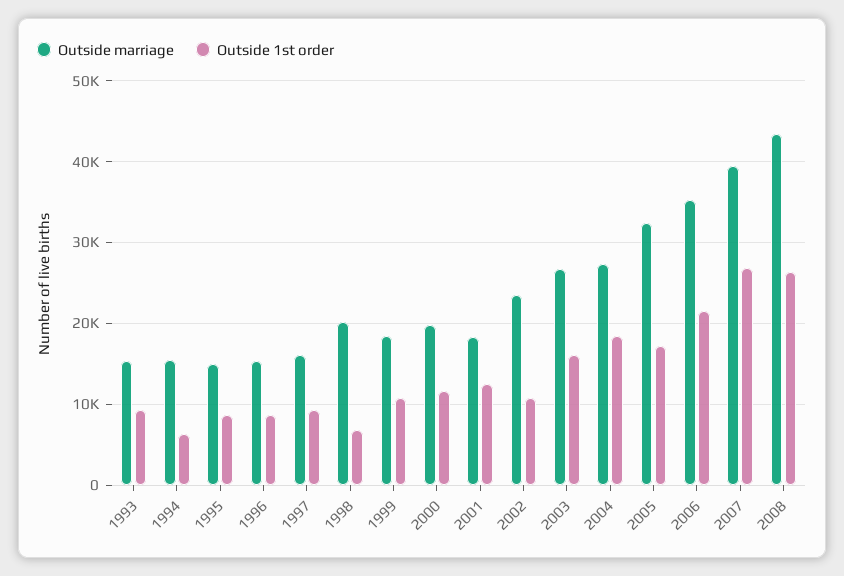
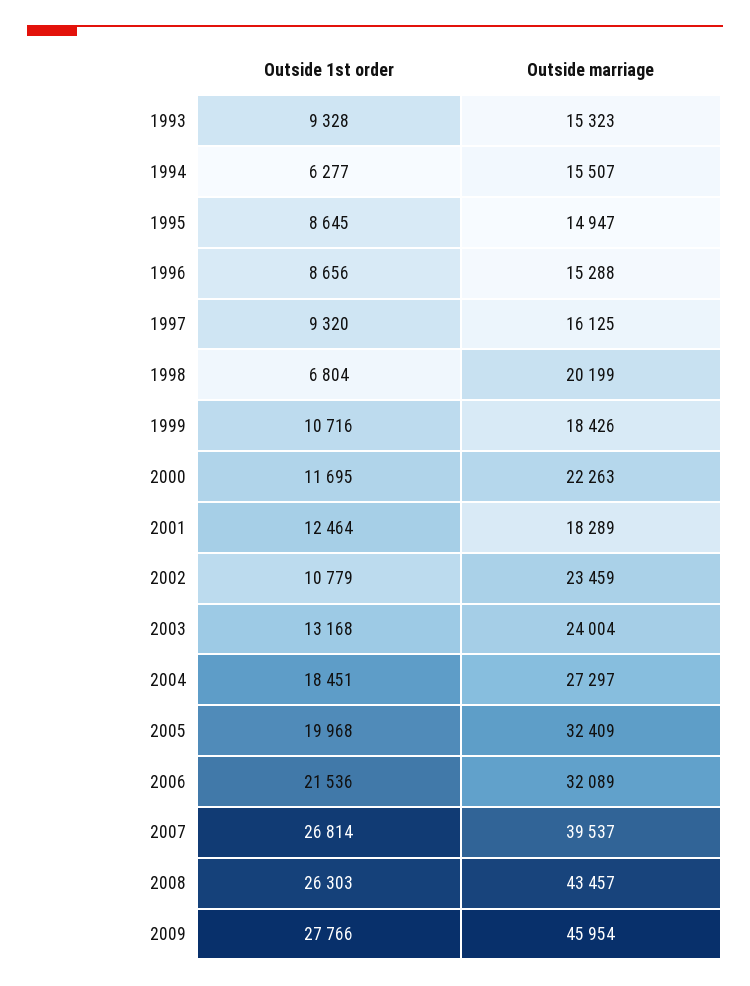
Outside marriage, 2000: 20000 -> 22263
Outside marriage, 2003: 27000 -> 24004
Outside 1st order, 2003: 16000 -> 13168
Outside 1st order, 2005: 17000 -> 19968
Outside marriage, 2006: 35000 -> 32089
Outside 1st order, 2009: none -> 27766
Outside marriage, 2009: none -> 45954

